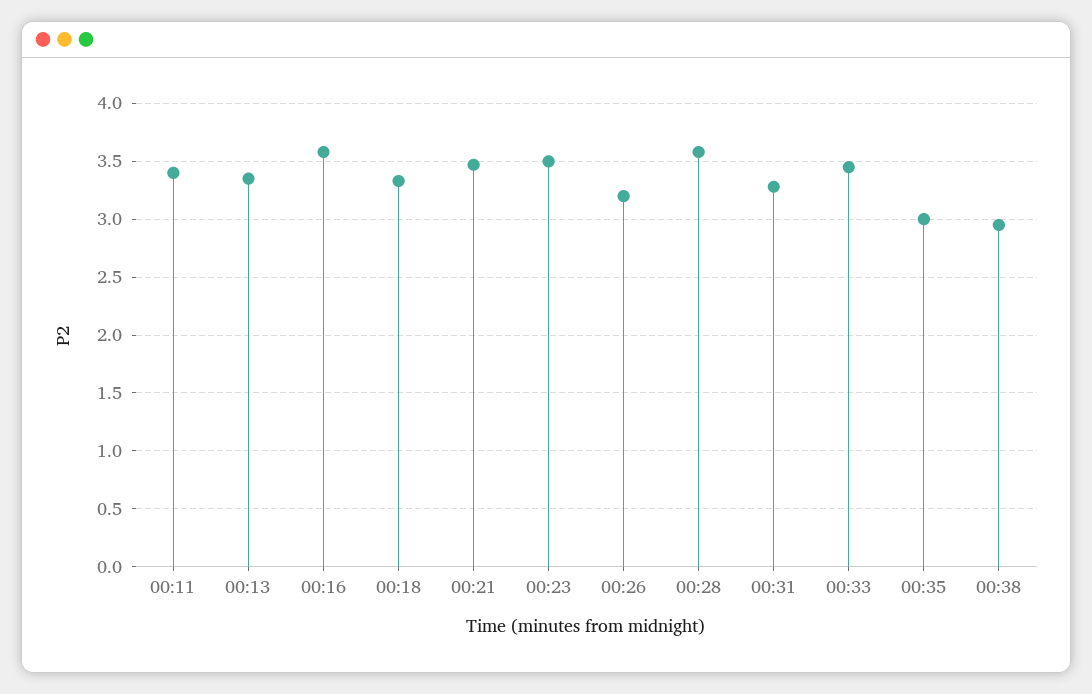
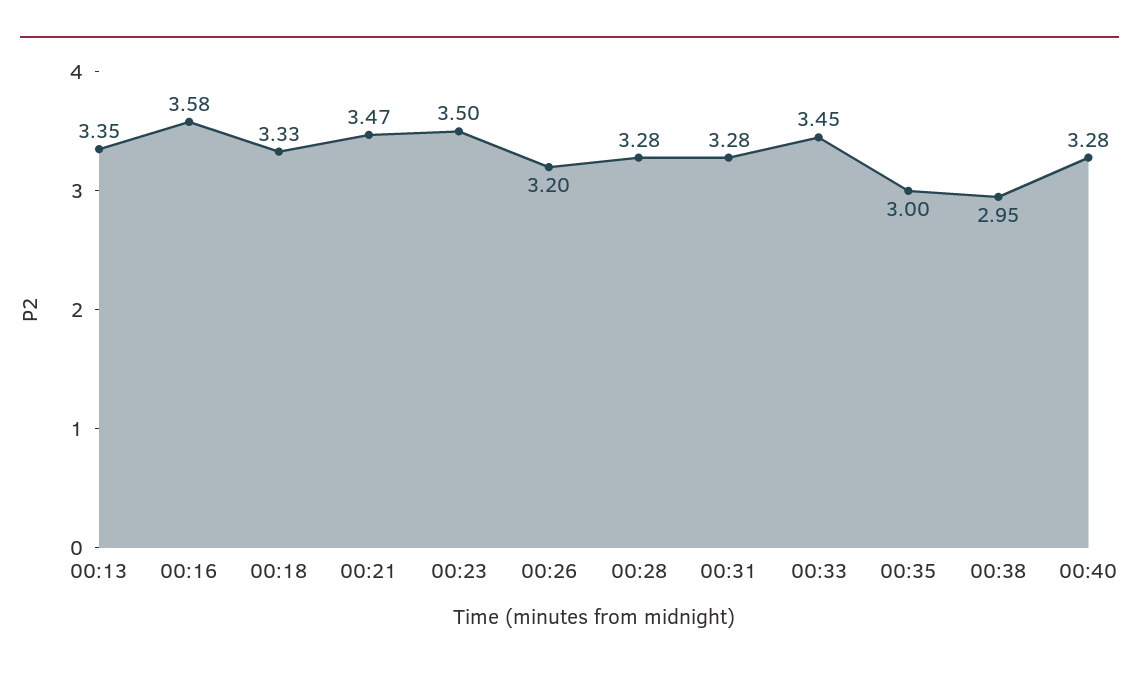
00:11: 3.4 -> none
00:28: 3.6 -> 3.28
00:40: none -> 3.28

